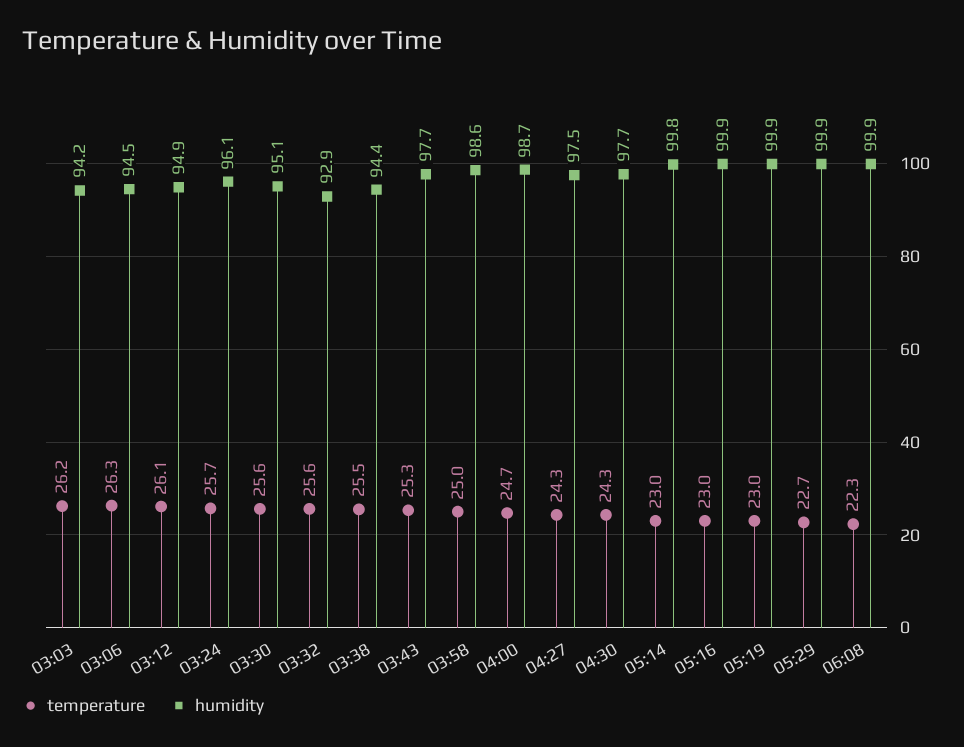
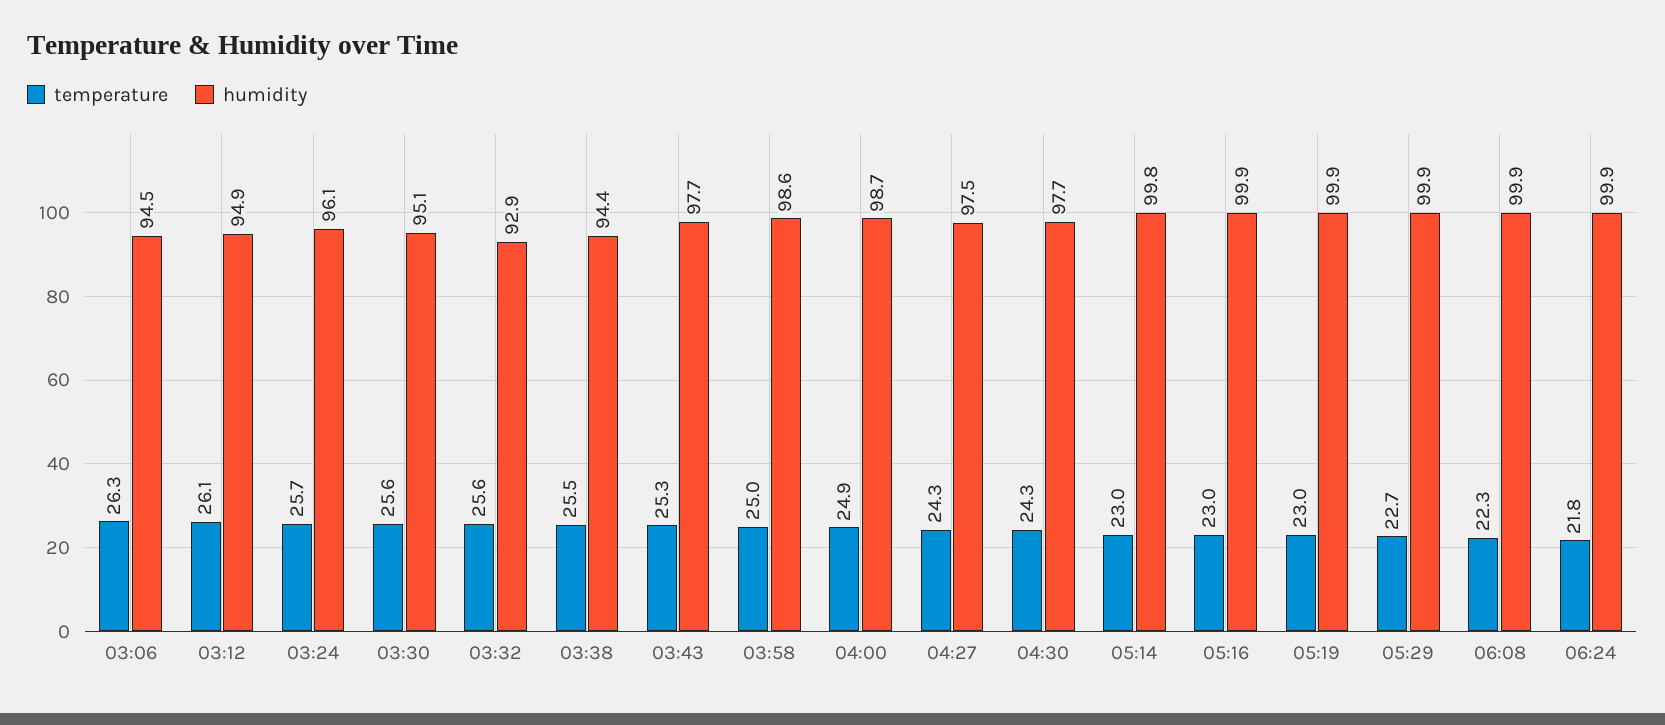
temperature, 03:03: 26.2 -> none
humidity, 03:03: 94.2 -> none
temperature, 04:00: 24.7 -> 24.9
temperature, 06:24: none -> 21.8
humidity, 06:24: none -> 99.9

